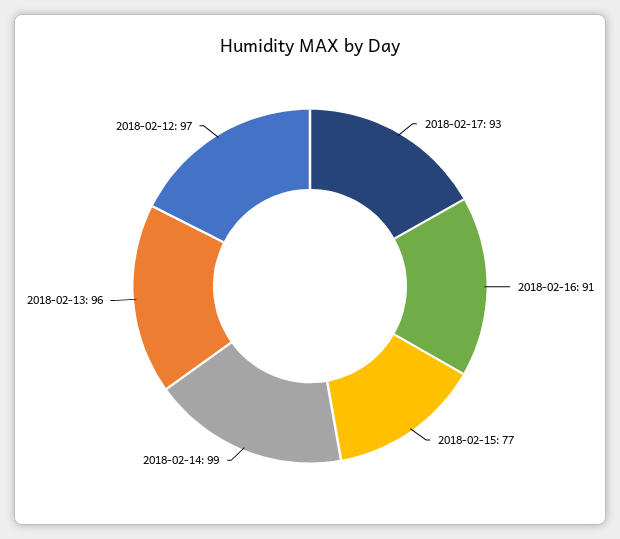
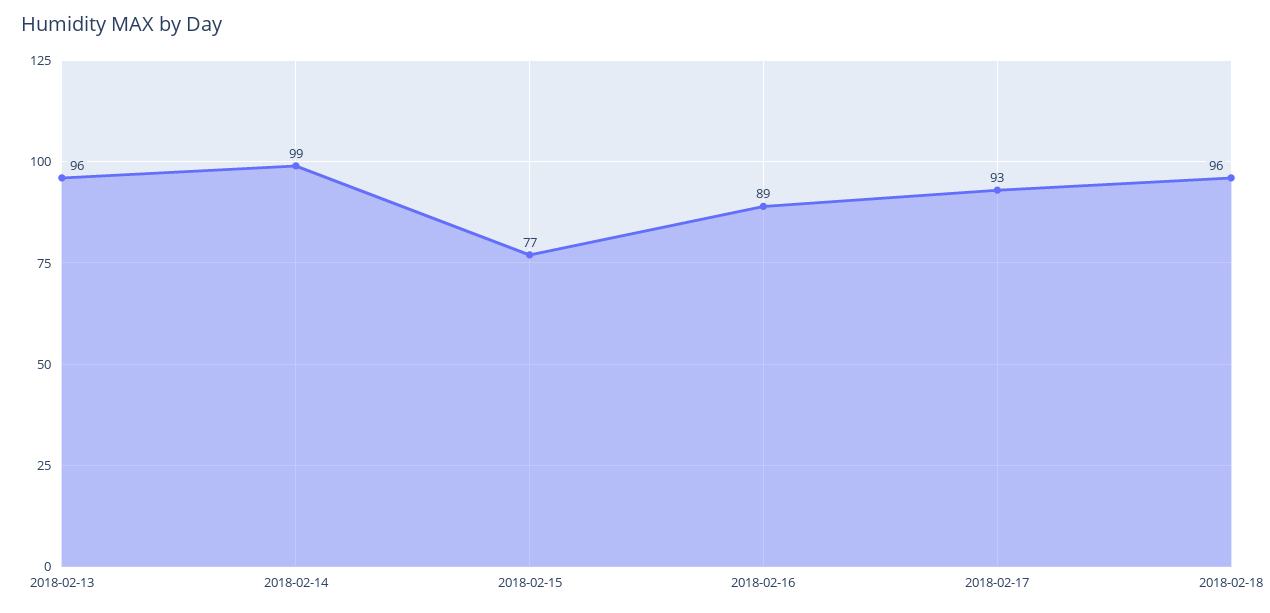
2018-02-16: 91 -> 89
2018-02-12: 97 -> none
2018-02-18: none -> 96

